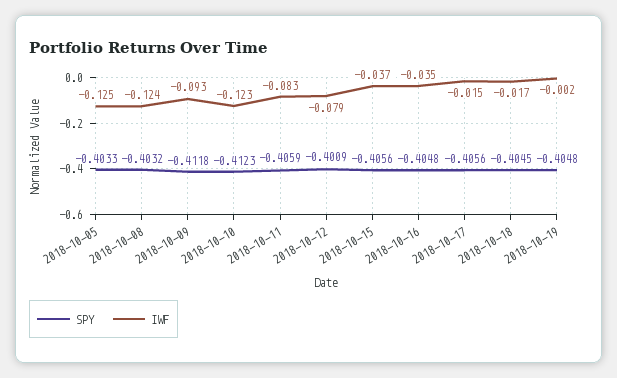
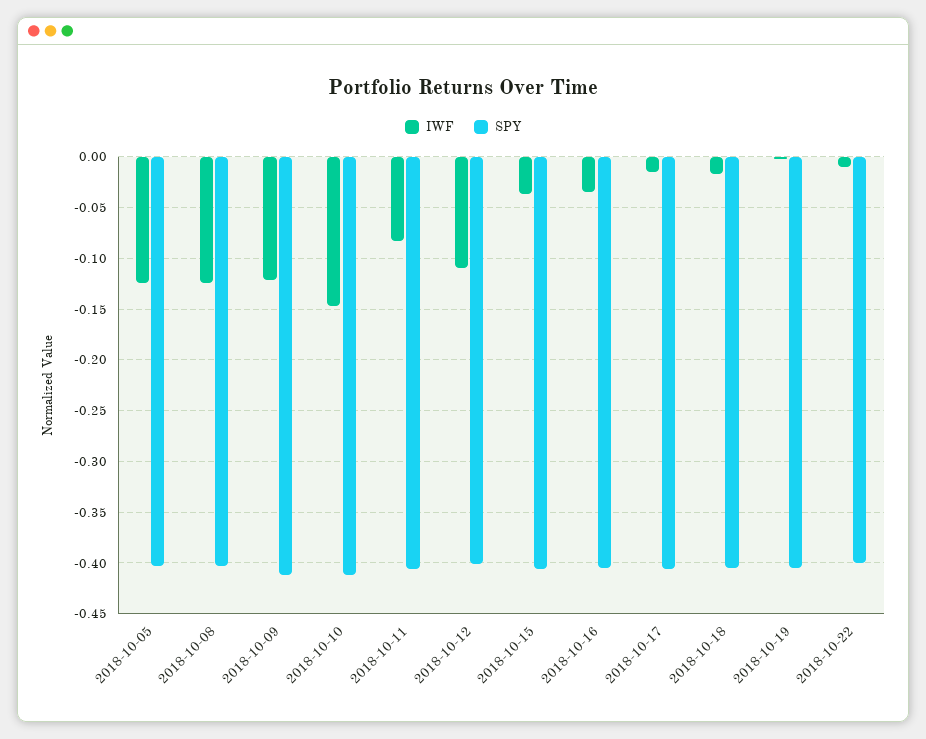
IWF, 2018-10-09: -0.093 -> -0.12
IWF, 2018-10-10: -0.123 -> -0.15
IWF, 2018-10-12: -0.079 -> -0.11
IWF, 2018-10-22: none -> -0.01
SPY, 2018-10-22: none -> -0.4

